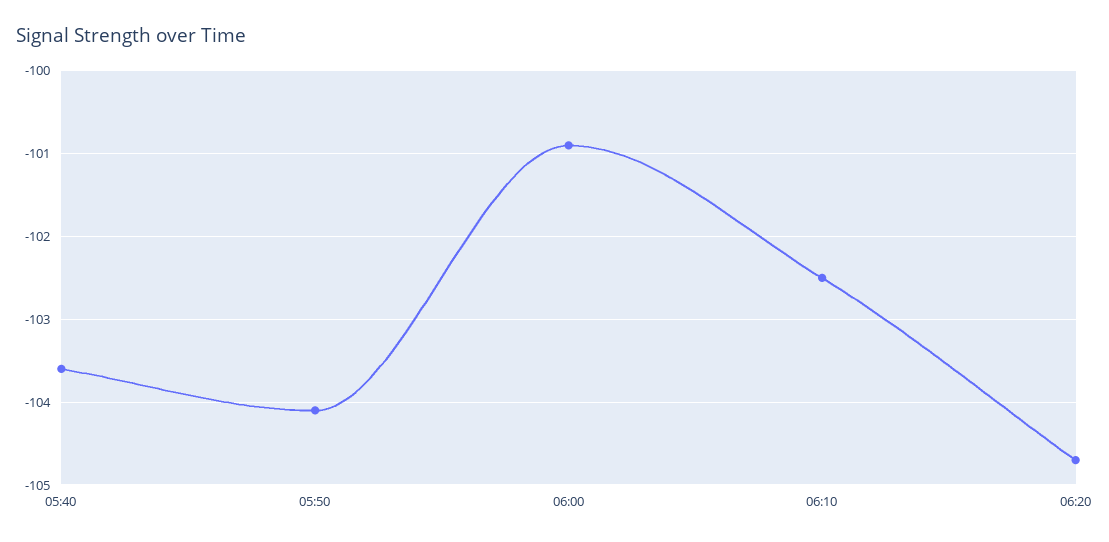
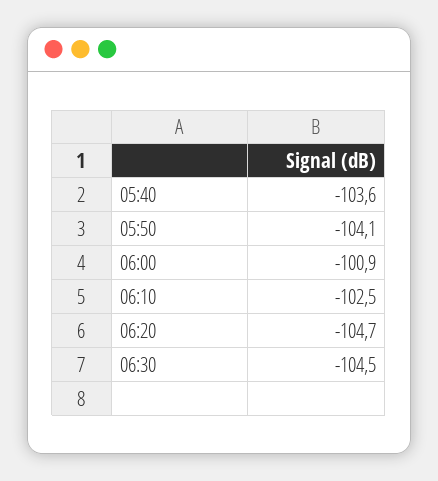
06:30: none -> -104.5

